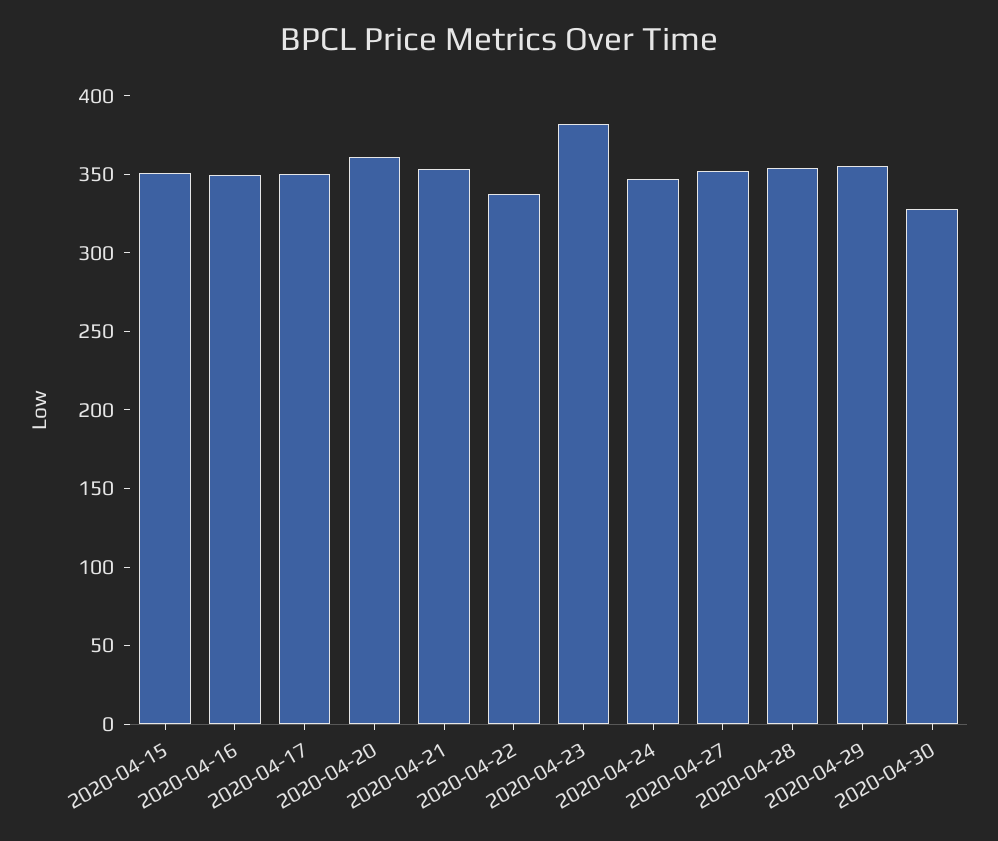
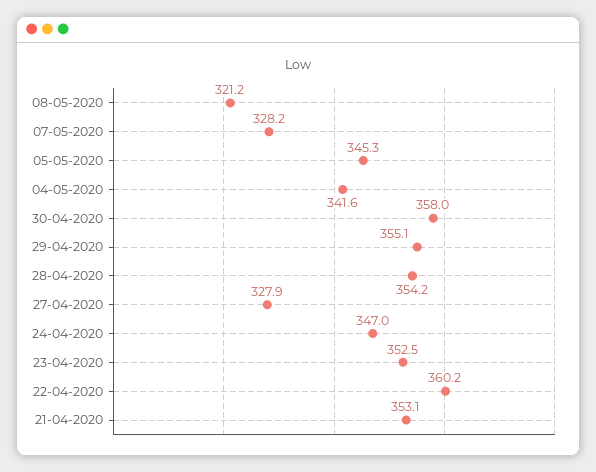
2020-04-15: 350 -> none
2020-04-16: 350 -> none
2020-04-17: 350 -> none
2020-04-20: 360 -> none
2020-04-22: 340 -> 360.2
2020-04-23: 380 -> 352.5
2020-04-27: 350 -> 327.9
2020-04-30: 330 -> 358
08-05-2020: none -> 321.2
07-05-2020: none -> 328.2
05-05-2020: none -> 345.3
04-05-2020: none -> 341.6

